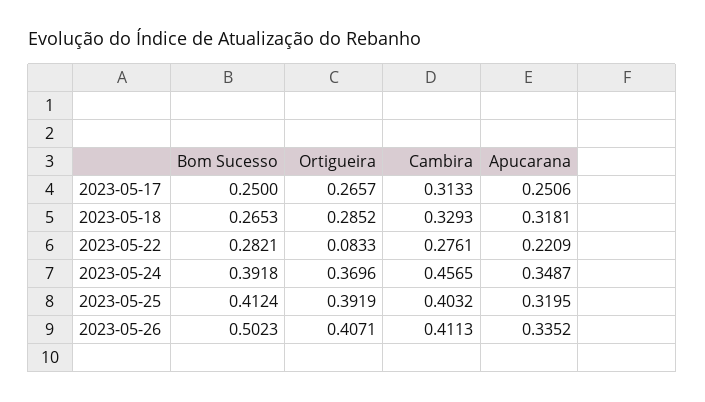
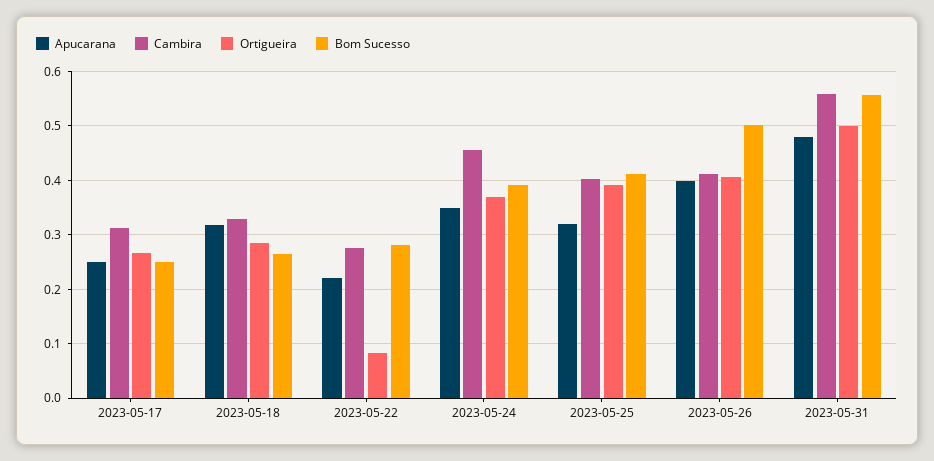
Apucarana, 2023-05-26: 0.3352 -> 0.4
Apucarana, 2023-05-31: none -> 0.48
Cambira, 2023-05-31: none -> 0.56
Ortigueira, 2023-05-31: none -> 0.5
Bom Sucesso, 2023-05-31: none -> 0.56

